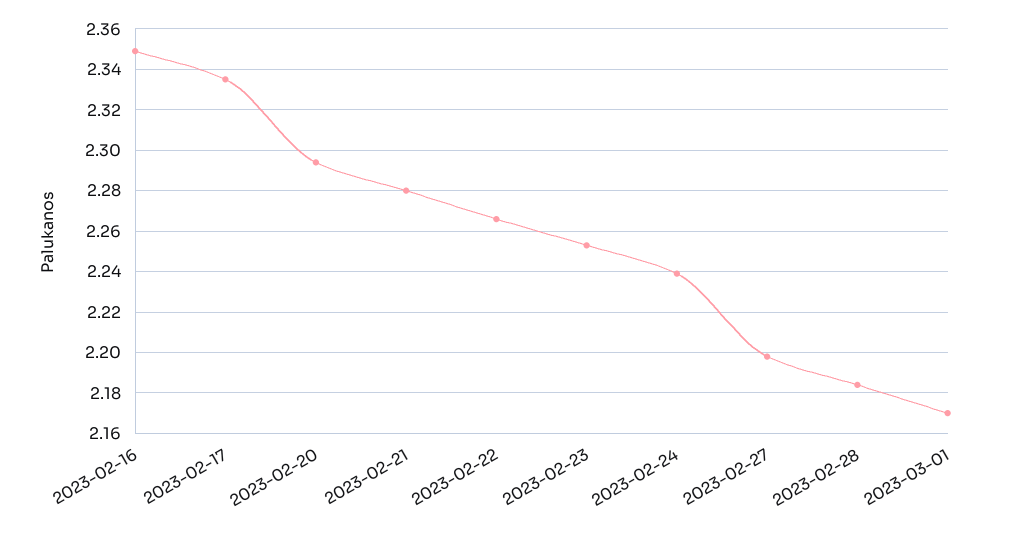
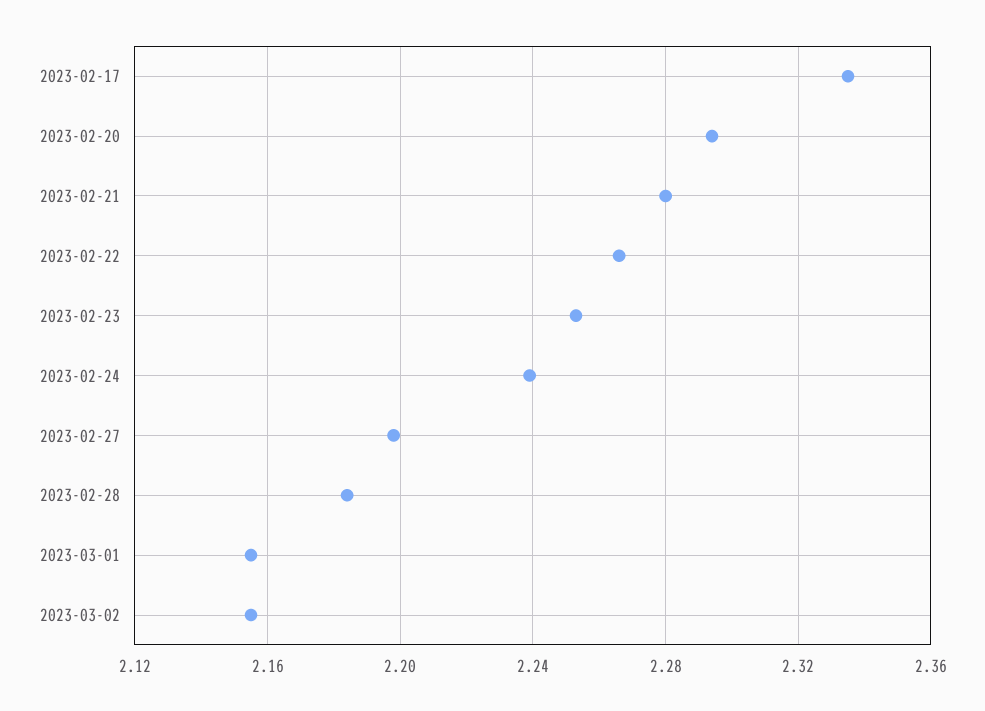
2023-02-16: 2.35 -> none
2023-03-01: 2.17 -> 2.155
2023-03-02: none -> 2.155

